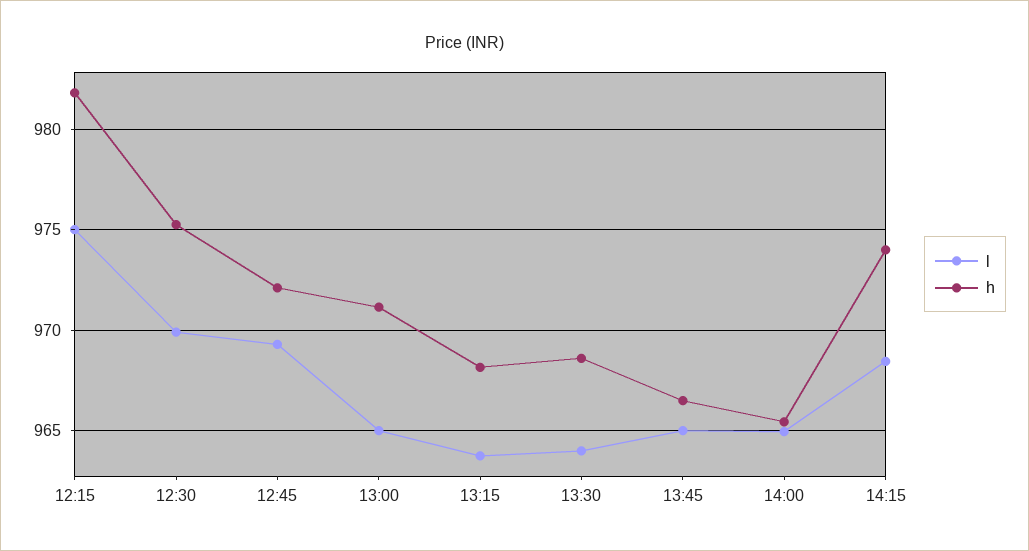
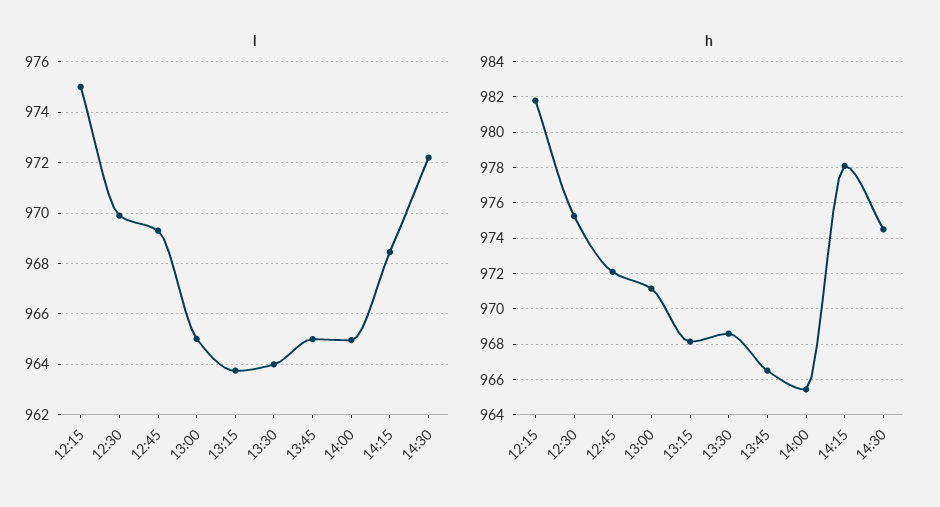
h, 14:15: 974 -> 978
l, 14:30: none -> 972.25
h, 14:30: none -> 974.5

